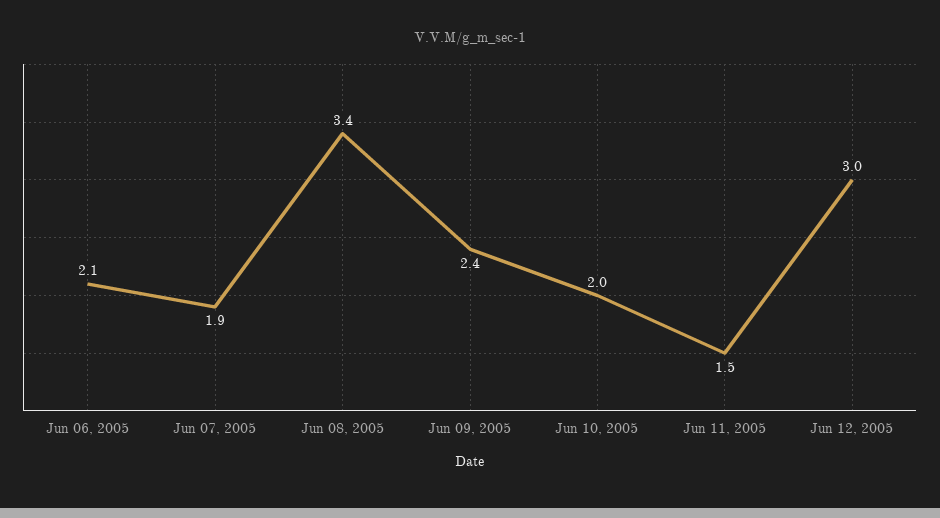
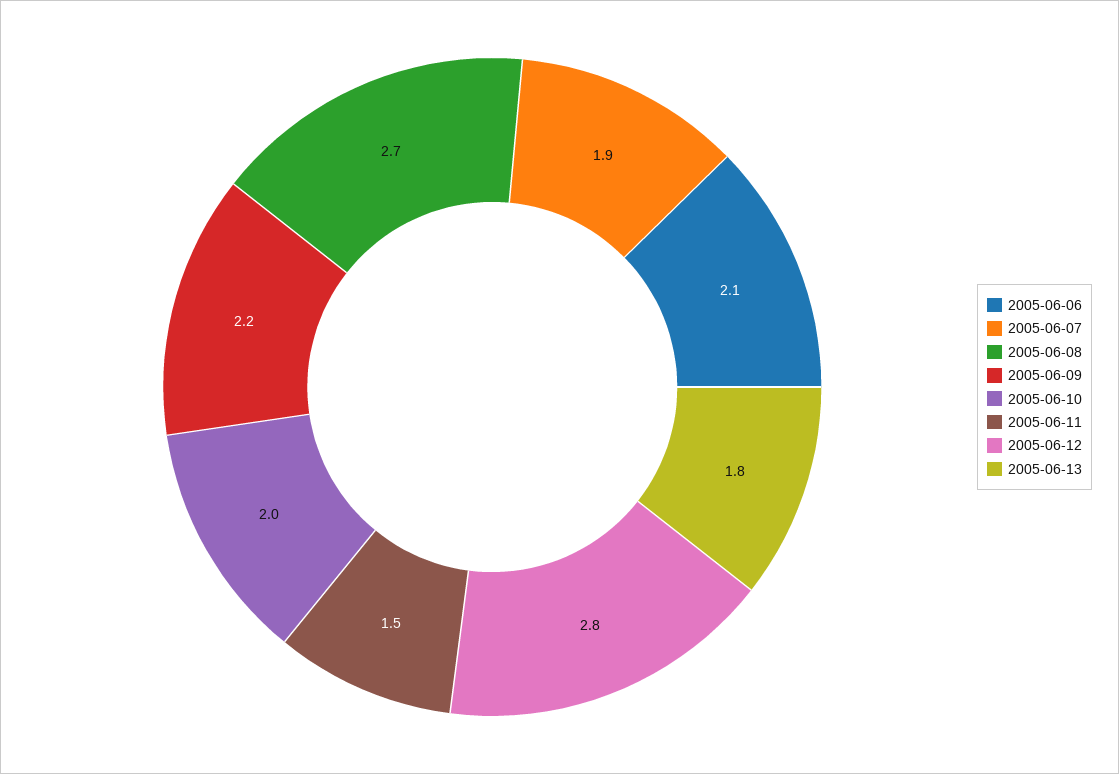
Jun 08, 2005: 3.4 -> 2.7
Jun 09, 2005: 2.4 -> 2.2
Jun 12, 2005: 3 -> 2.8
2005-06-13: none -> 1.8

